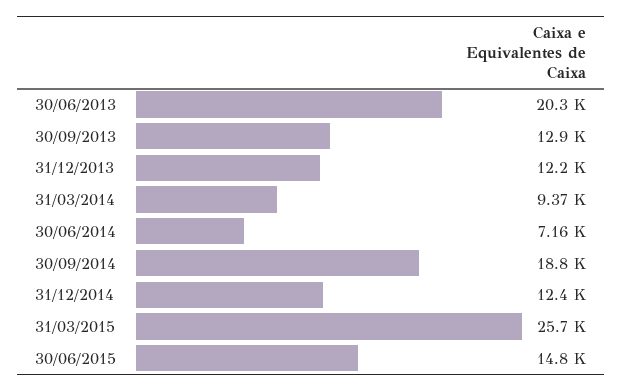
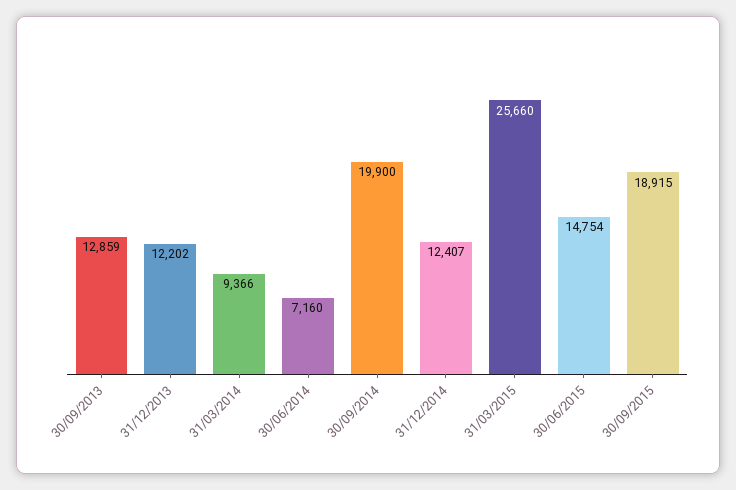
30/06/2013: 20300 -> none
30/09/2014: 18800 -> 19900
30/09/2015: none -> 18915

